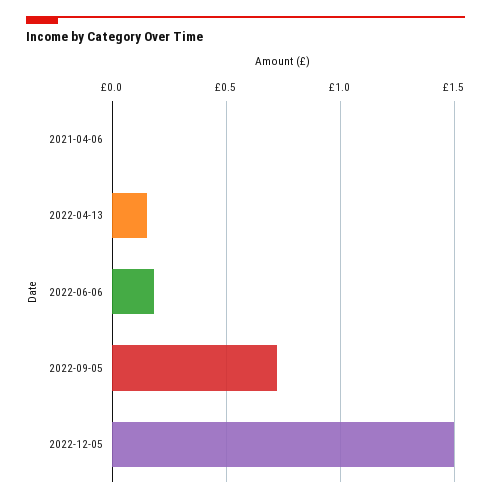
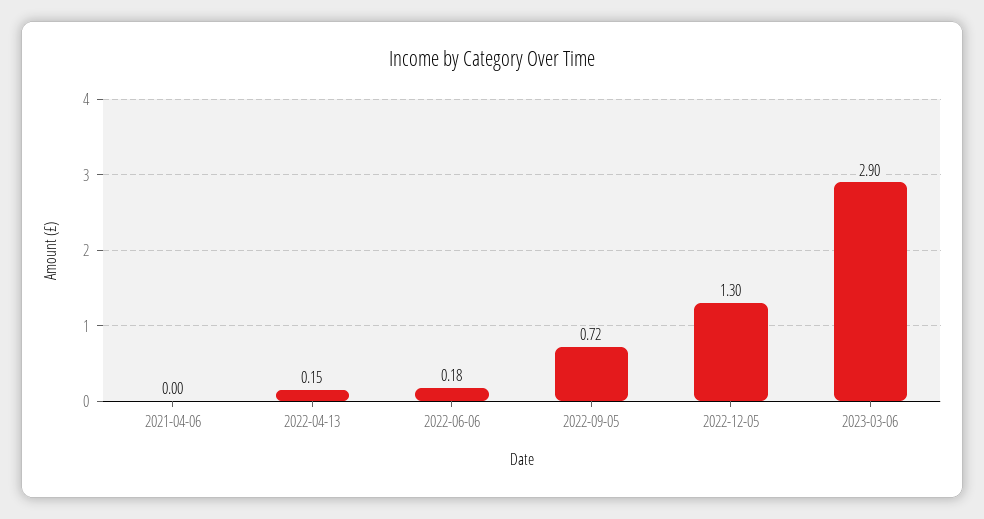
2022-12-05: 1.5 -> 1.3
2023-03-06: none -> 2.9

